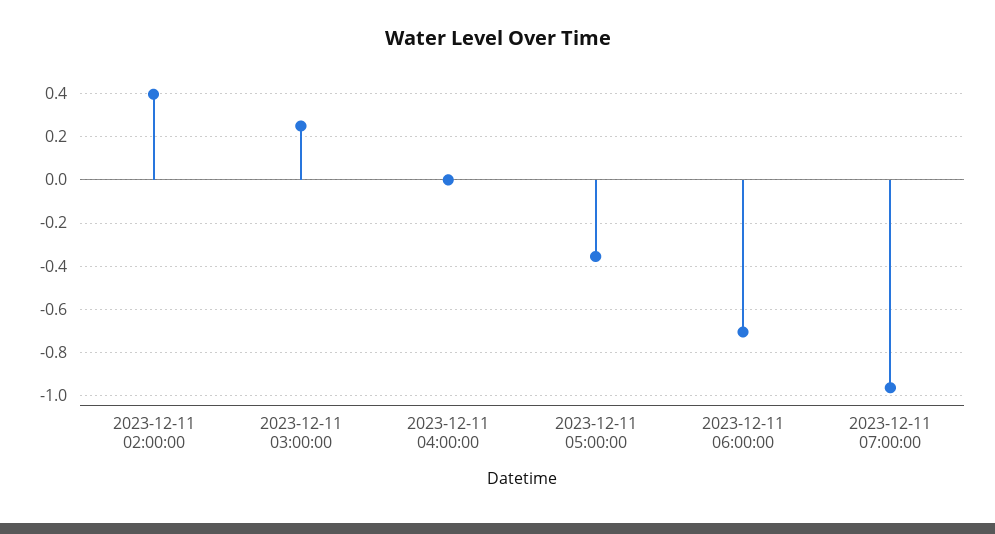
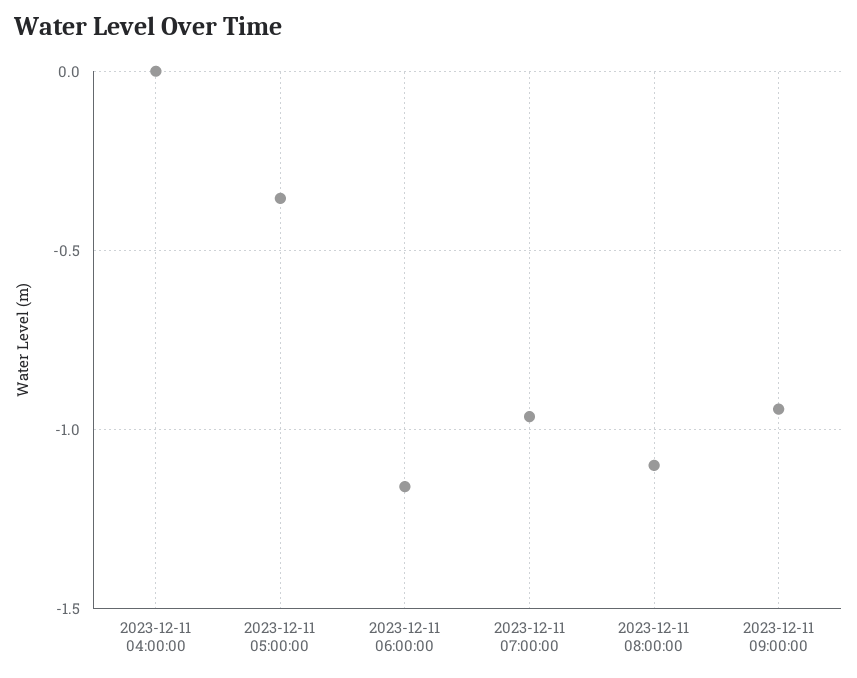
2023-12-11 02:00:00: 0.4 -> none
2023-12-11 03:00:00: 0.25 -> none
2023-12-11 06:00:00: -0.7 -> -1.15
2023-12-11 08:00:00: none -> -1.1
2023-12-11 09:00:00: none -> -0.95

